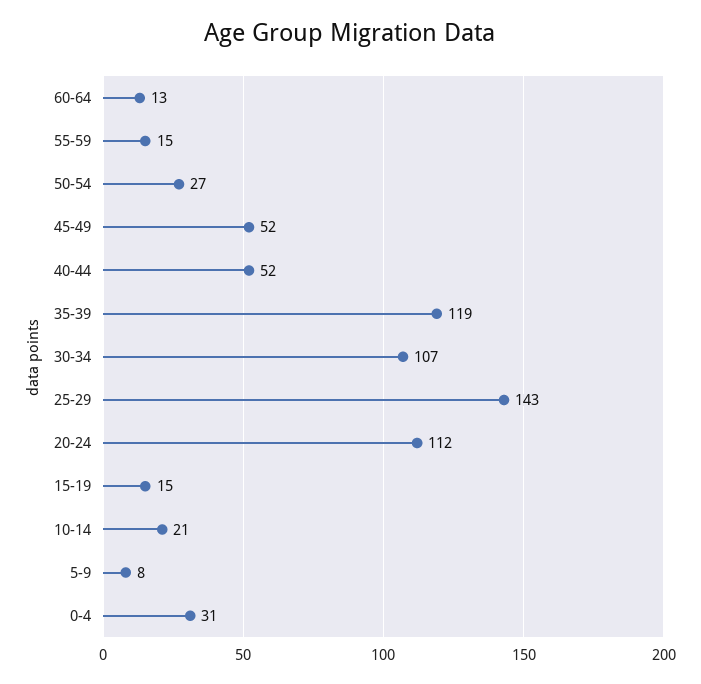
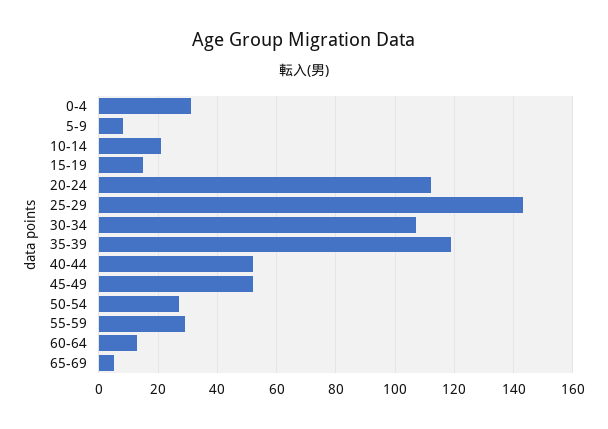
55-59: 15 -> 30
65-69: none -> 5

